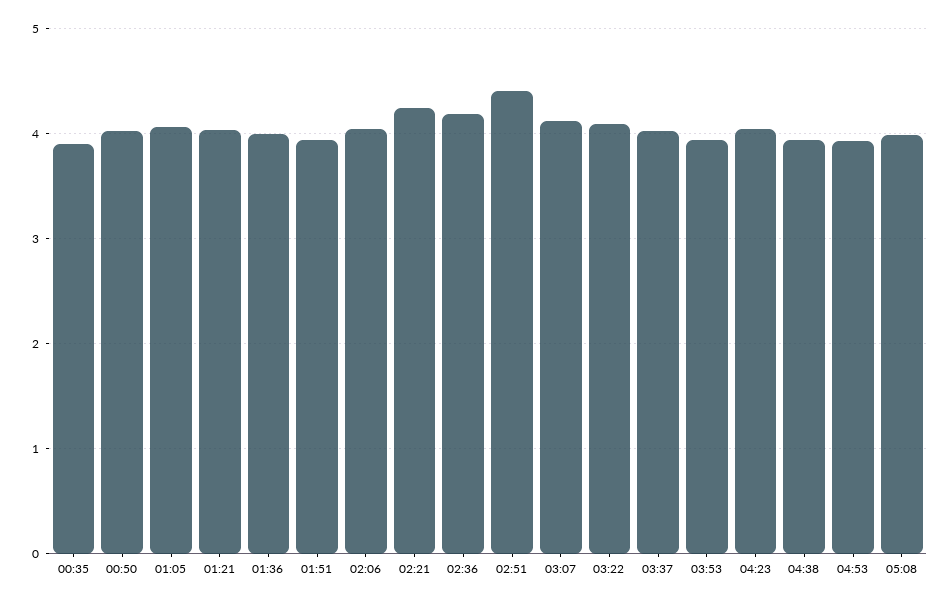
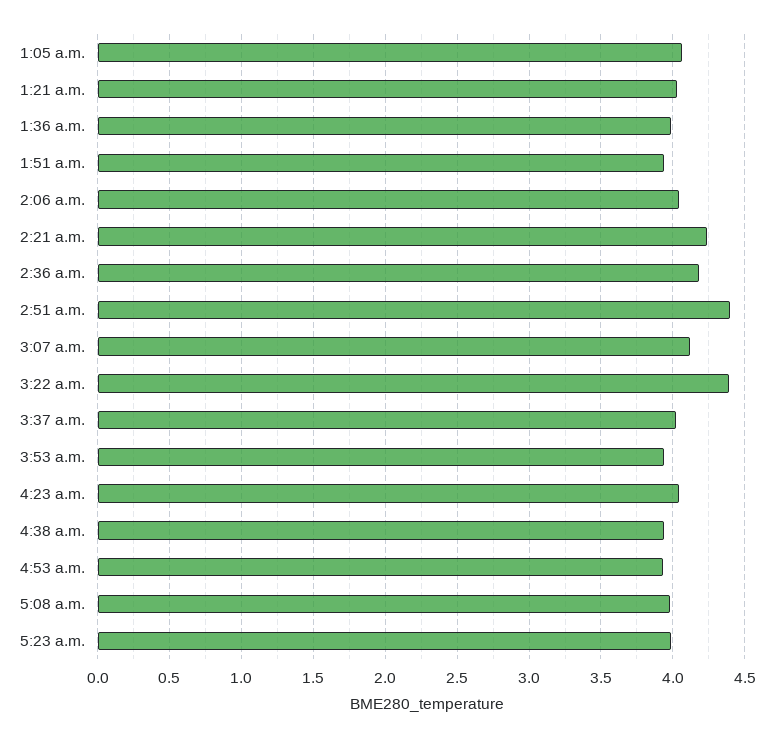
00:35: 3.9 -> none
00:50: 4 -> none
03:22: 4.1 -> 4.4
5:23 a.m.: none -> 4

